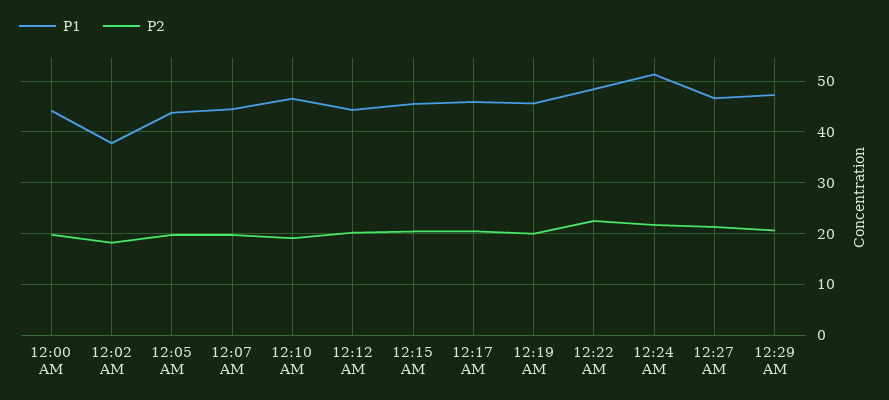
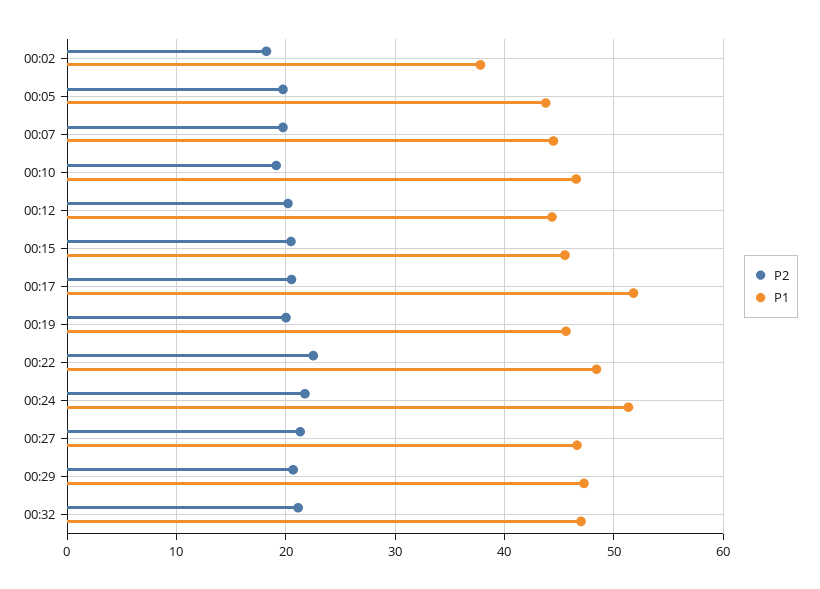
P1, 12:00 AM: 44 -> none
P2, 12:00 AM: 20 -> none
P1, 12:17 AM: 46 -> 52
P2, 00:32: none -> 21
P1, 00:32: none -> 47

